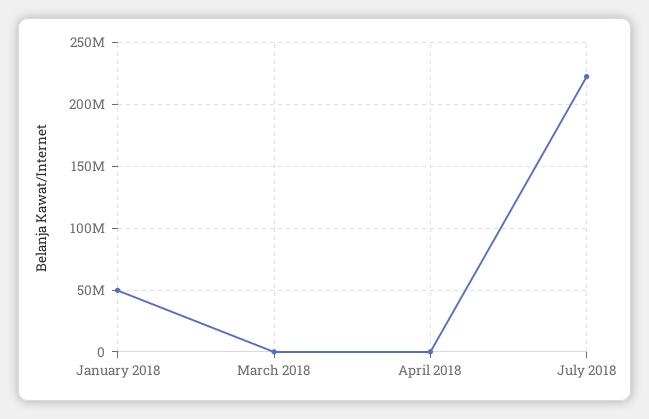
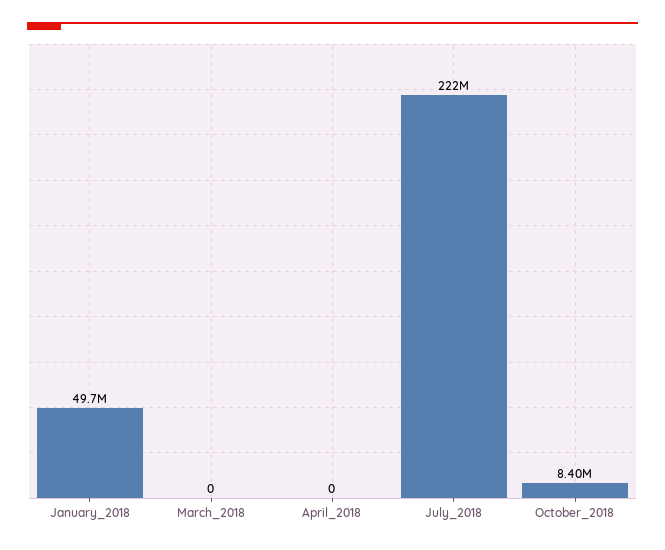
October_2018: none -> 8400000

